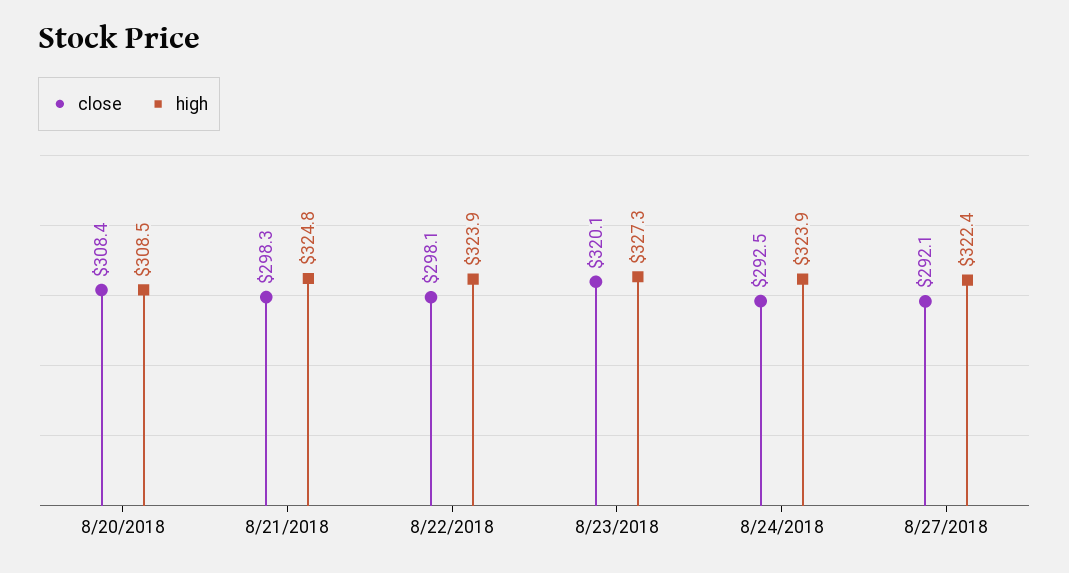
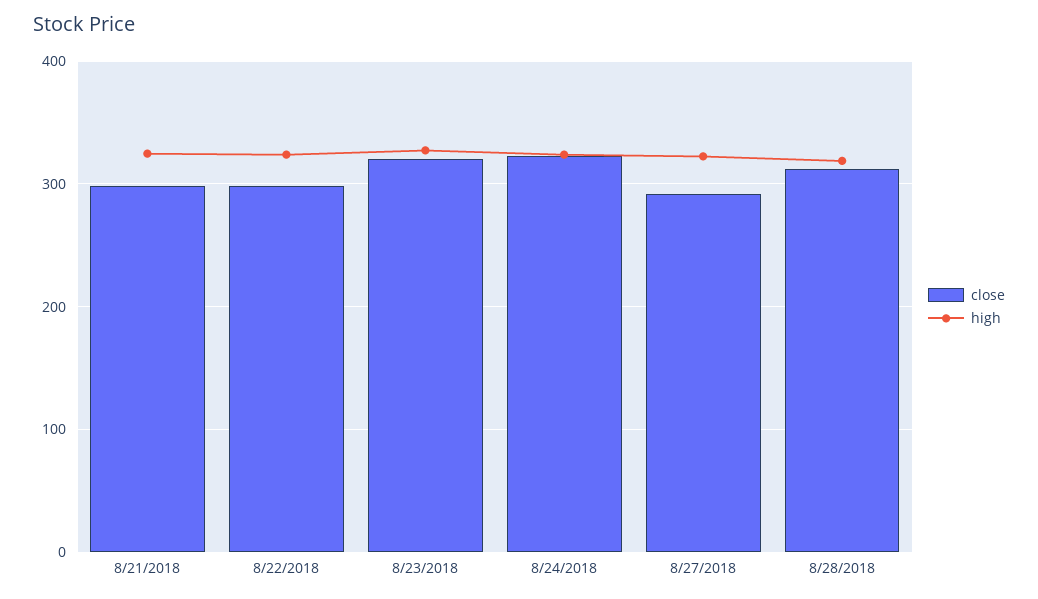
close, 8/20/2018: 308.4 -> none
high, 8/20/2018: 308.5 -> none
close, 8/24/2018: 292.5 -> 320
close, 8/28/2018: none -> 310
high, 8/28/2018: none -> 320

